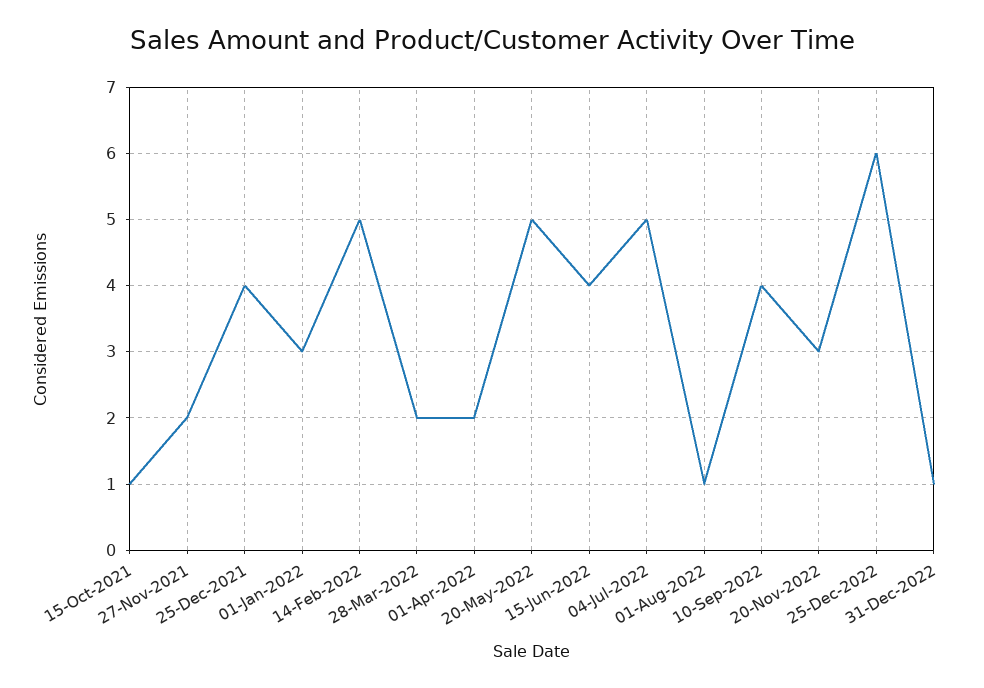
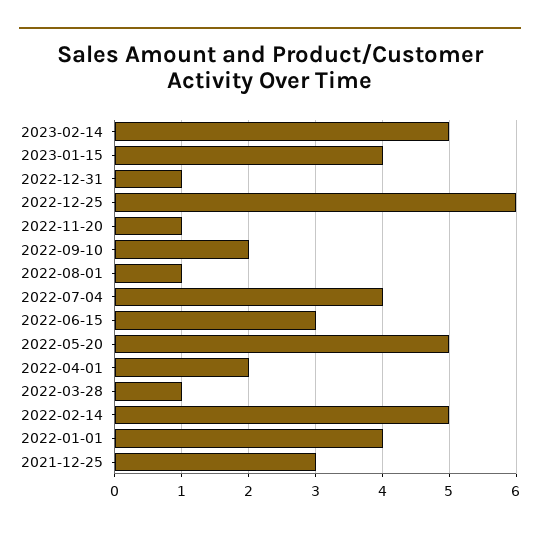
15-Oct-2021: 1 -> none
27-Nov-2021: 2 -> none
25-Dec-2021: 4 -> 3
01-Jan-2022: 3 -> 4
28-Mar-2022: 2 -> 1
15-Jun-2022: 4 -> 3
04-Jul-2022: 5 -> 4
10-Sep-2022: 4 -> 2
20-Nov-2022: 3 -> 1
2023-02-14: none -> 5
2023-01-15: none -> 4

